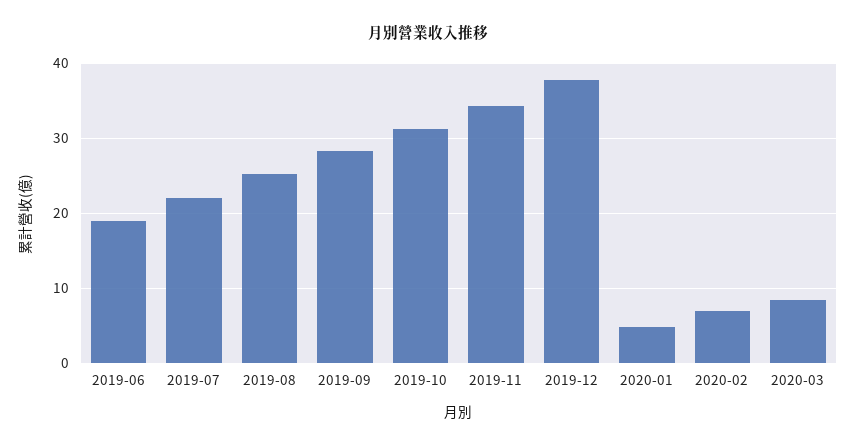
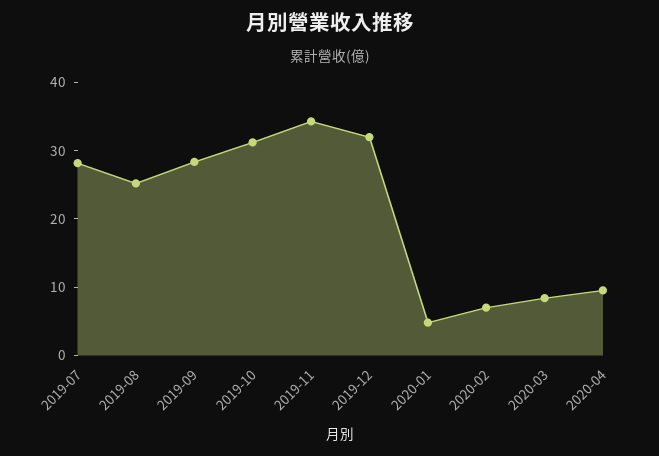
2019-06: 19 -> none
2019-07: 22 -> 28
2019-12: 38 -> 32
2020-04: none -> 10

